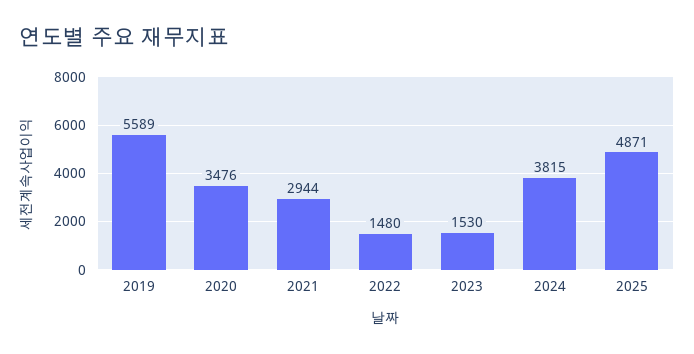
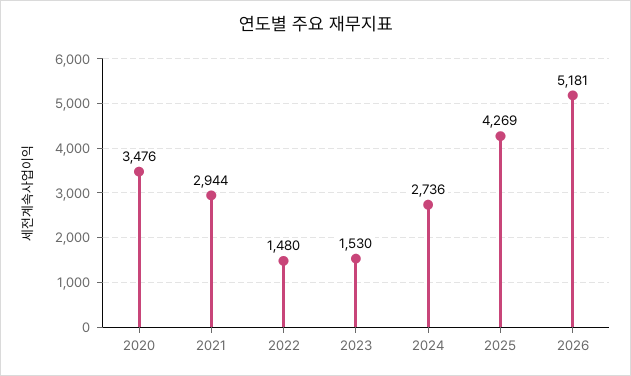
2019: 5589 -> none
2024: 3815 -> 2736
2025: 4871 -> 4269
2026: none -> 5181

